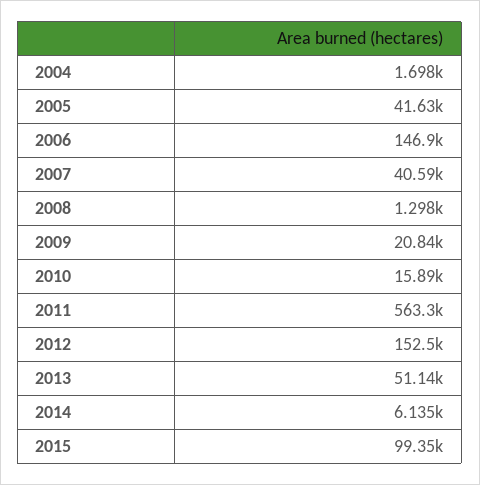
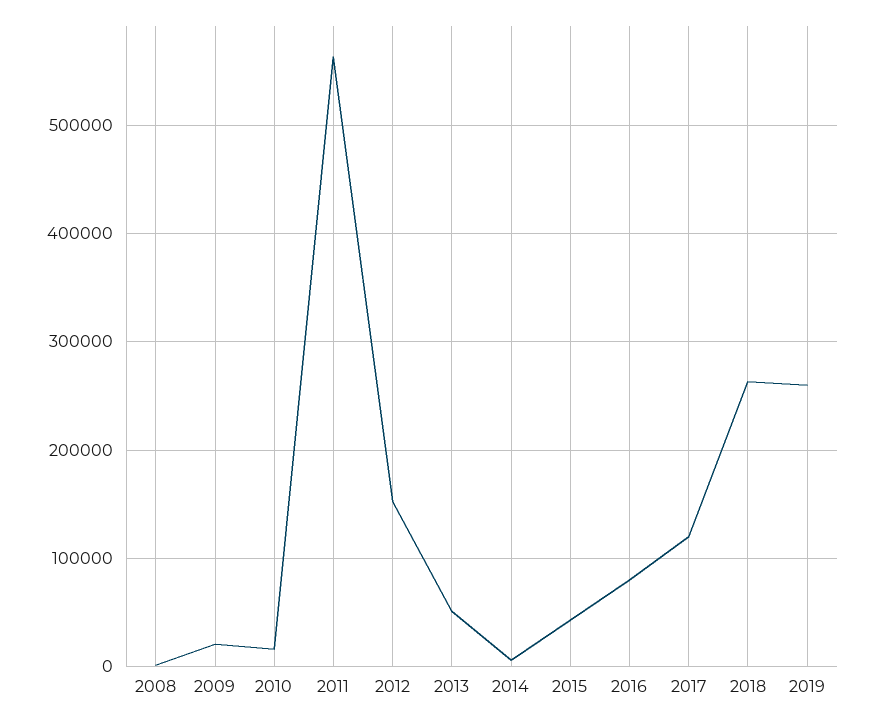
2004: 1698 -> none
2005: 41630 -> none
2006: 146900 -> none
2007: 40590 -> none
2015: 99350 -> 40000
2016: none -> 80000
2017: none -> 120000
2018: none -> 260000
2019: none -> 260000

